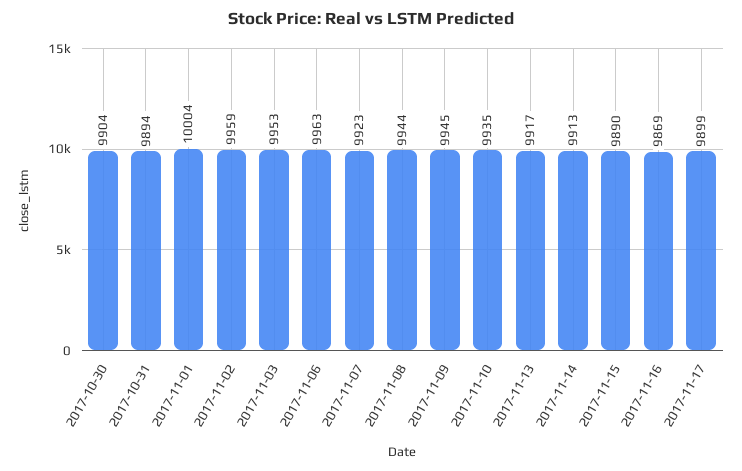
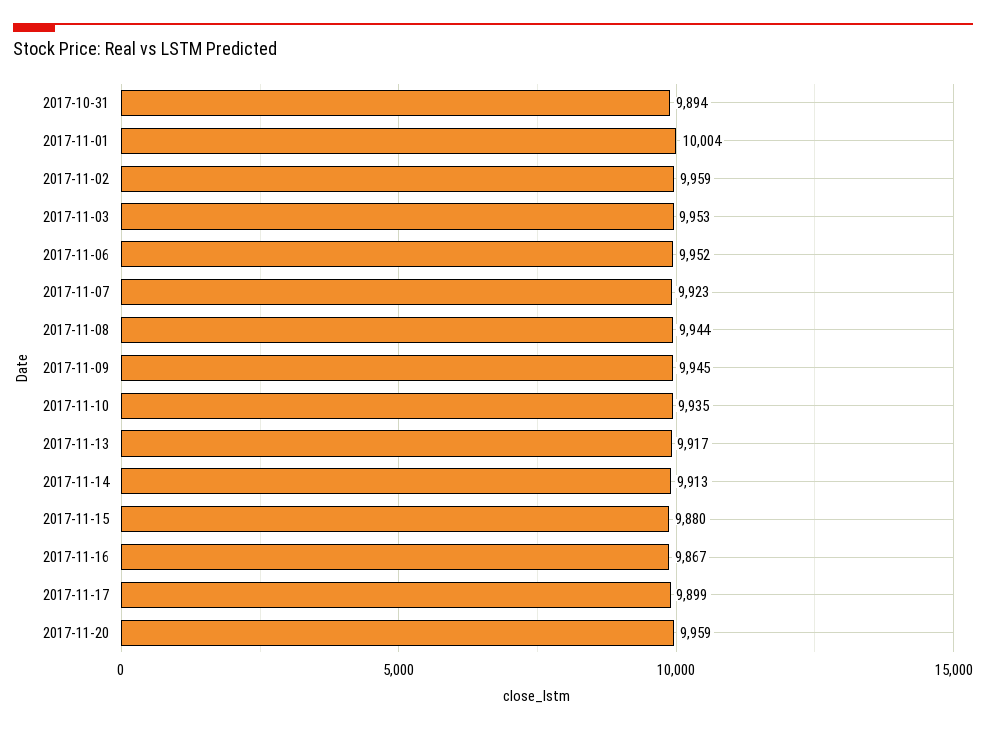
2017-10-30: 9904 -> none
2017-11-06: 9963 -> 9952
2017-11-15: 9890 -> 9880
2017-11-16: 9869 -> 9867
2017-11-20: none -> 9959

